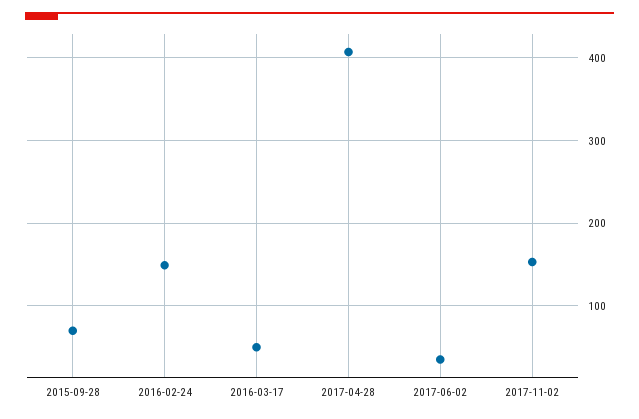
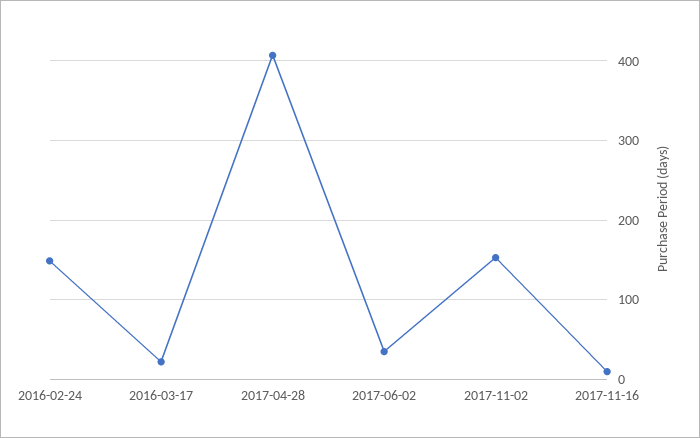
2015-09-28: 70 -> none
2016-03-17: 50 -> 20
2017-11-16: none -> 10

